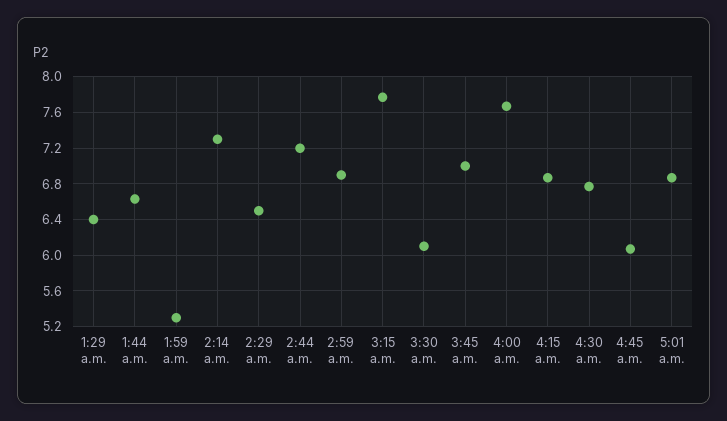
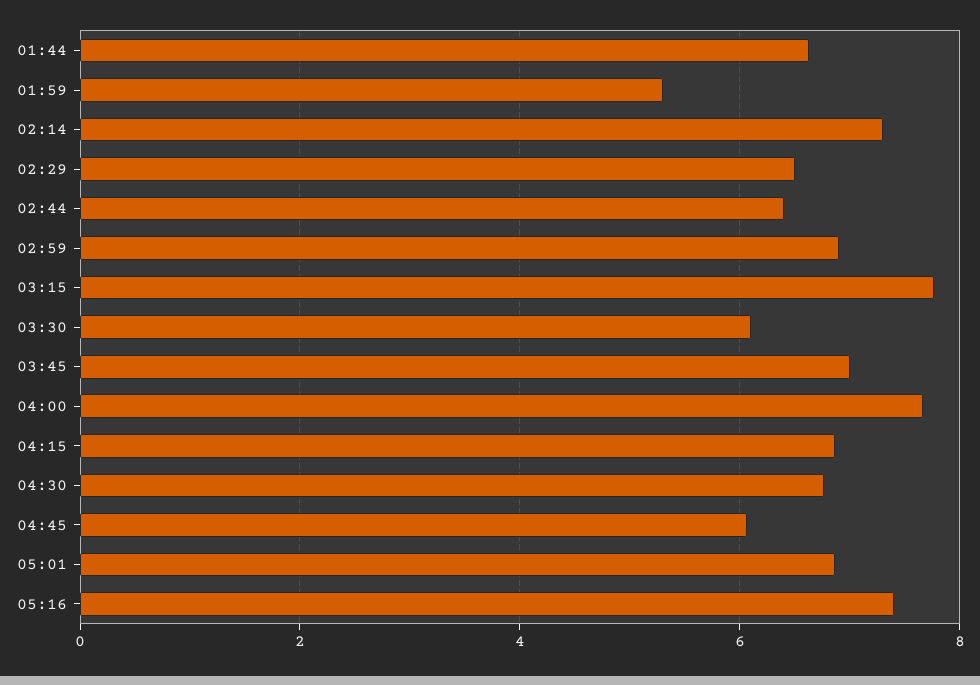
1:29 a.m.: 6.4 -> none
2:44 a.m.: 7.2 -> 6.4
05:16: none -> 7.4

